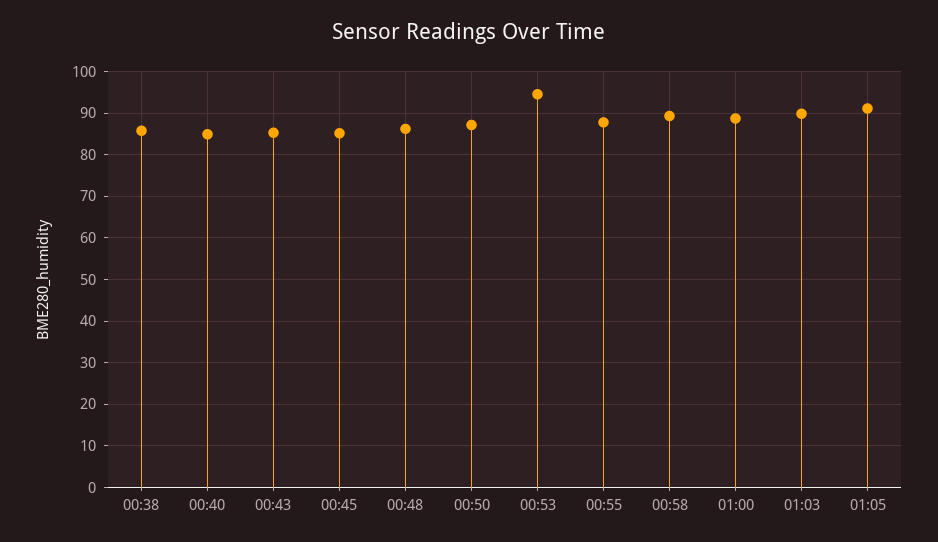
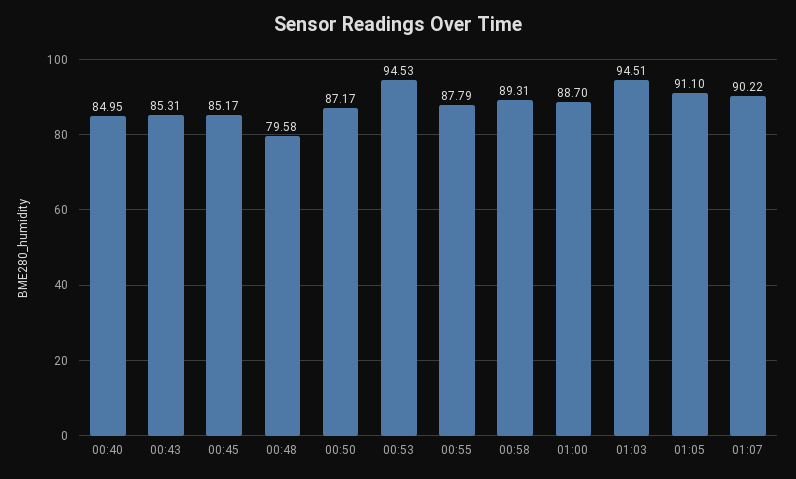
00:38: 86 -> none
00:48: 86 -> 79.58
01:03: 90 -> 94.51
01:07: none -> 90.22

